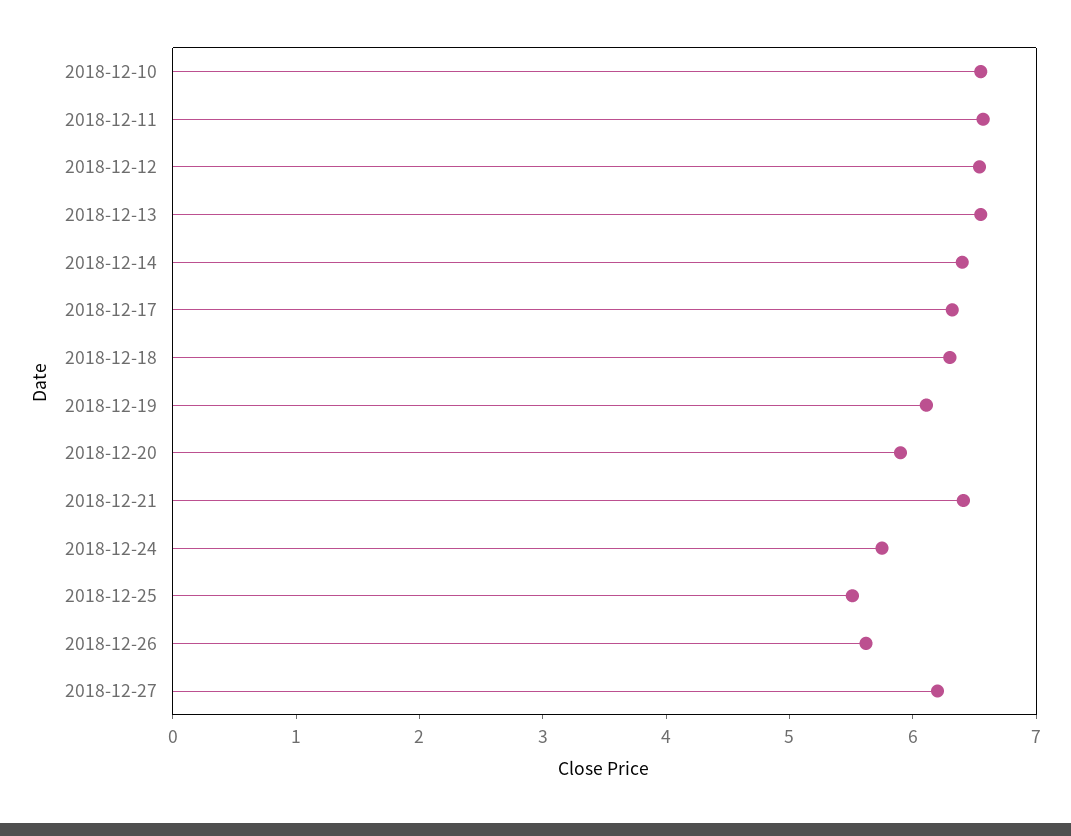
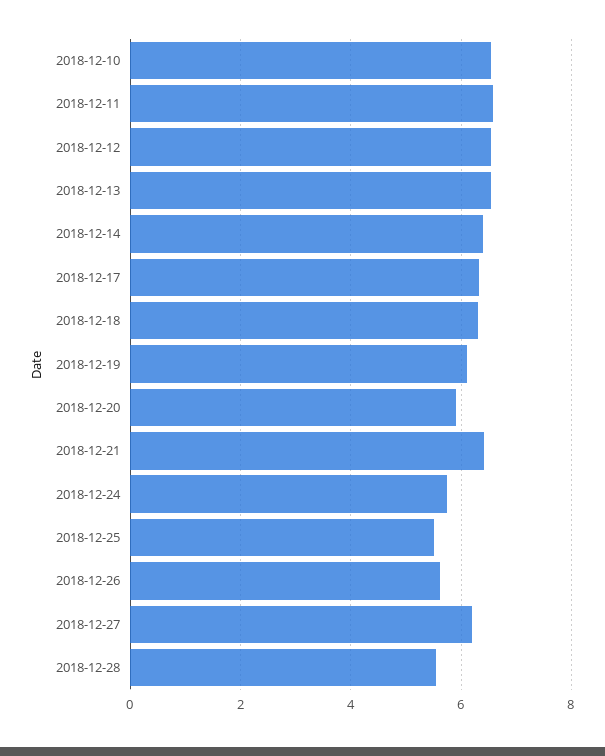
2018-12-28: none -> 5.6

